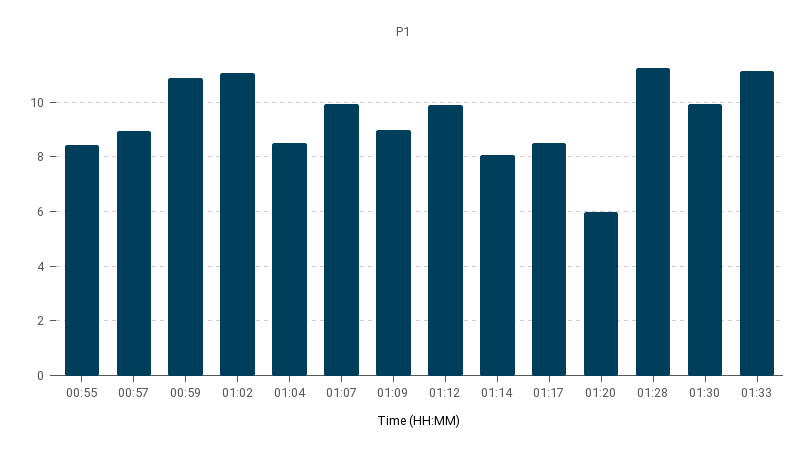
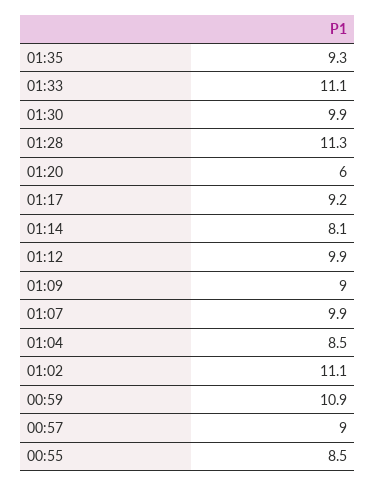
01:17: 8.5 -> 9.2
01:35: none -> 9.3

